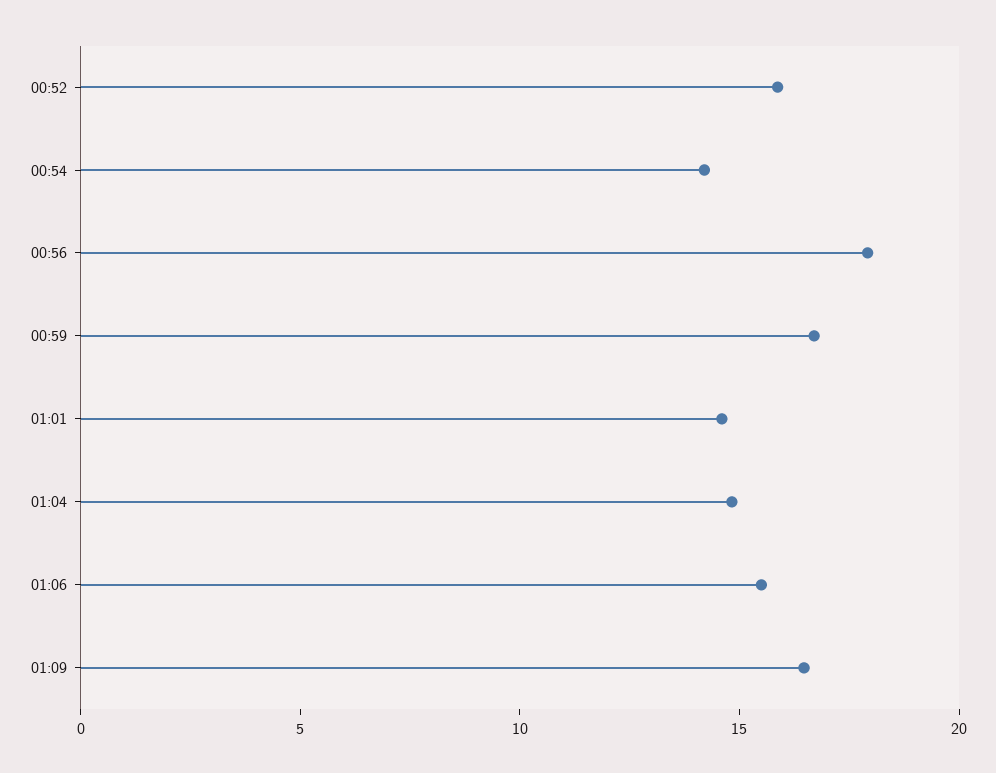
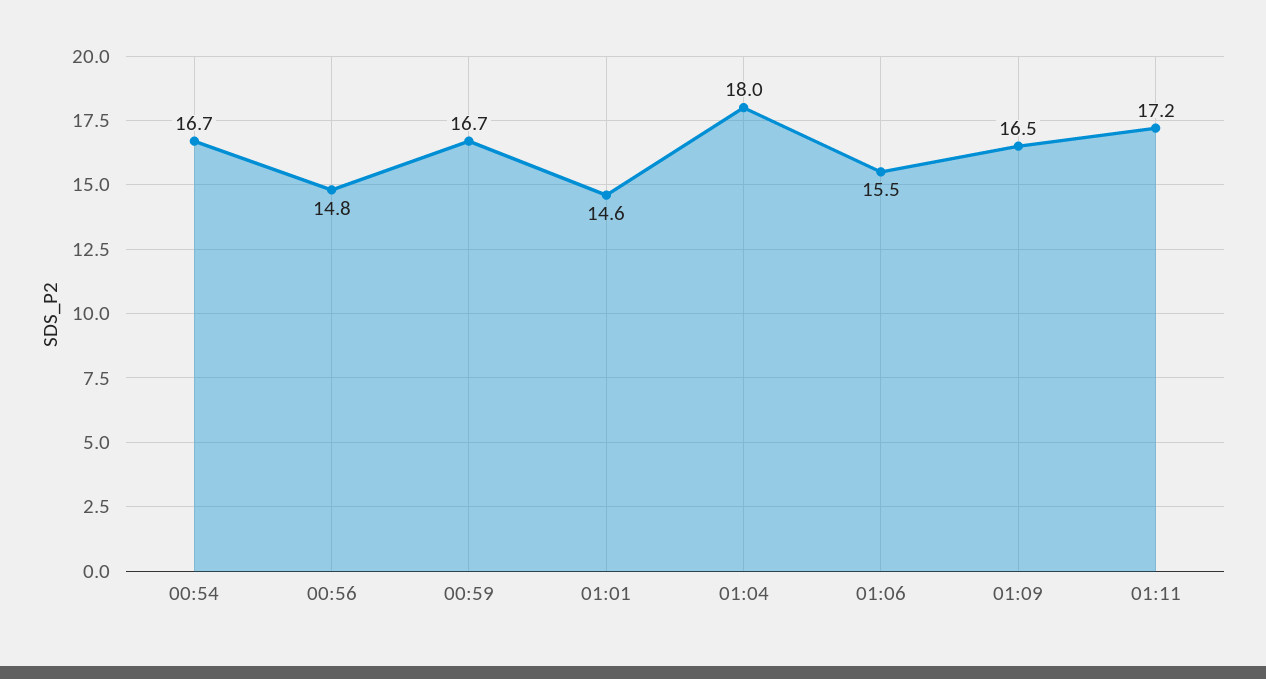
00:52: 16 -> none
00:54: 14 -> 16.7
00:56: 18 -> 14.8
01:04: 15 -> 18
01:11: none -> 17.2

